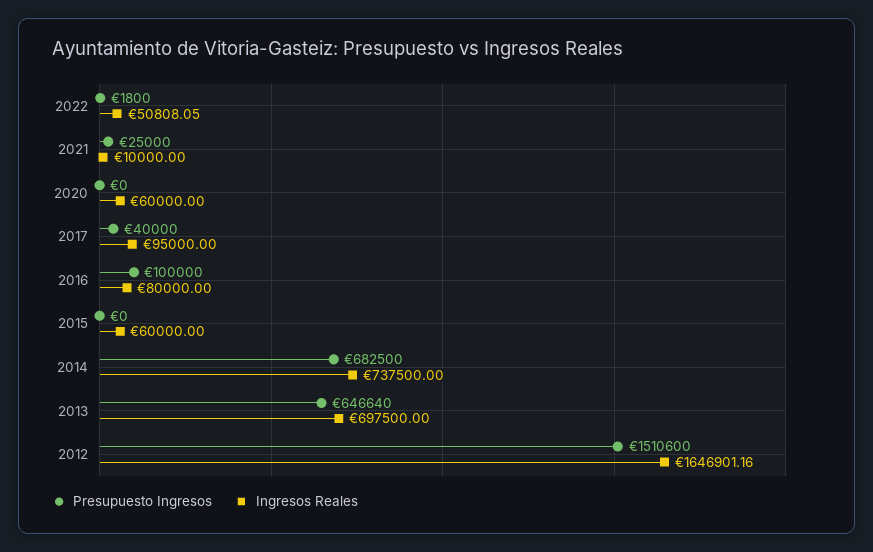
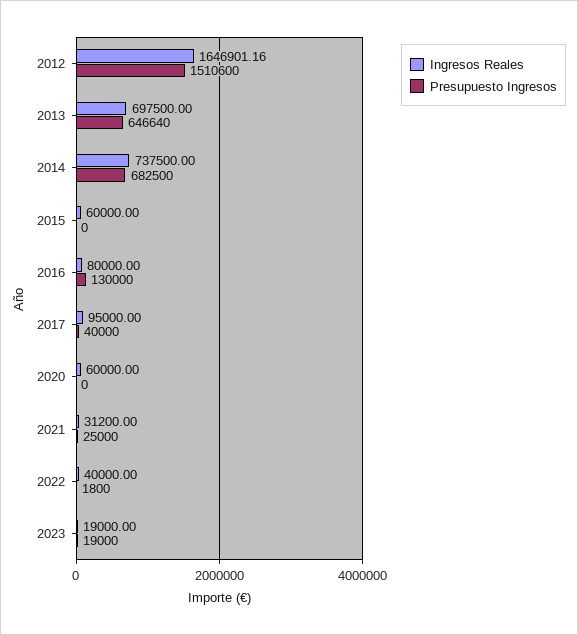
Ingresos Reales, 2022: 50808.05 -> 40000
Ingresos Reales, 2021: 10000 -> 31200
Presupuesto Ingresos, 2016: 100000 -> 130000
Ingresos Reales, 2023: none -> 19000
Presupuesto Ingresos, 2023: none -> 19000

